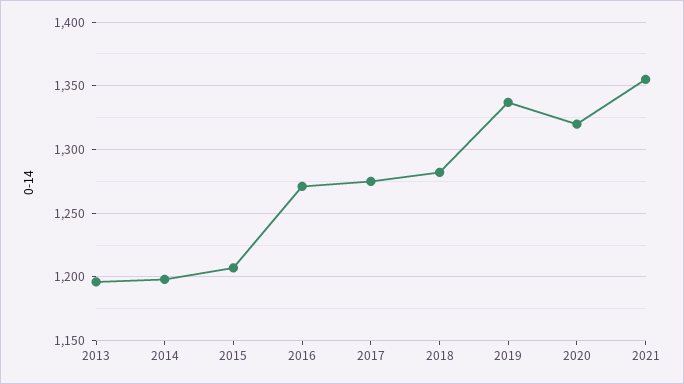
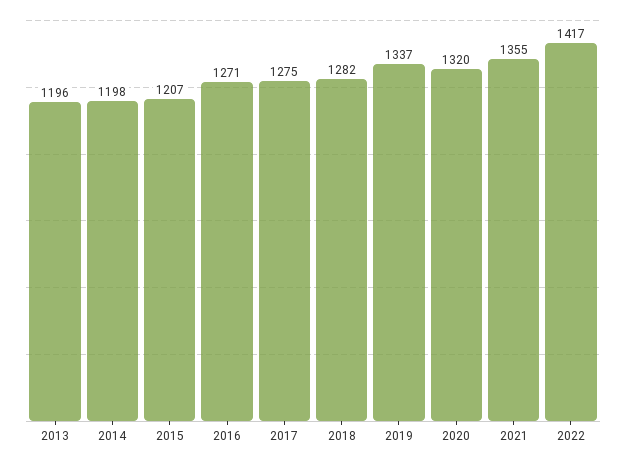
2022: none -> 1417

